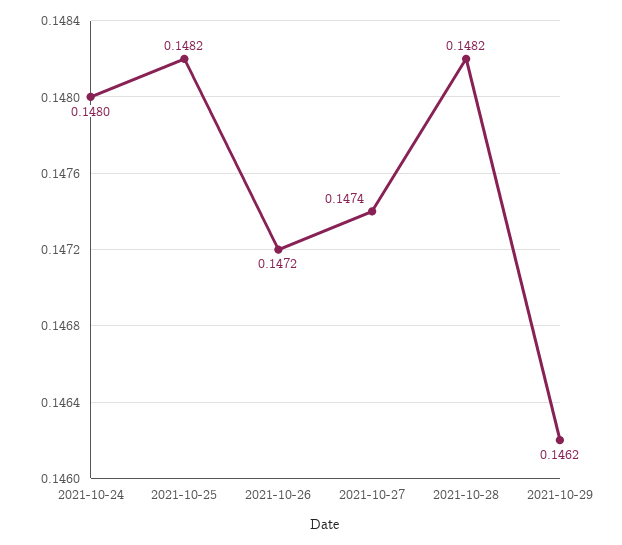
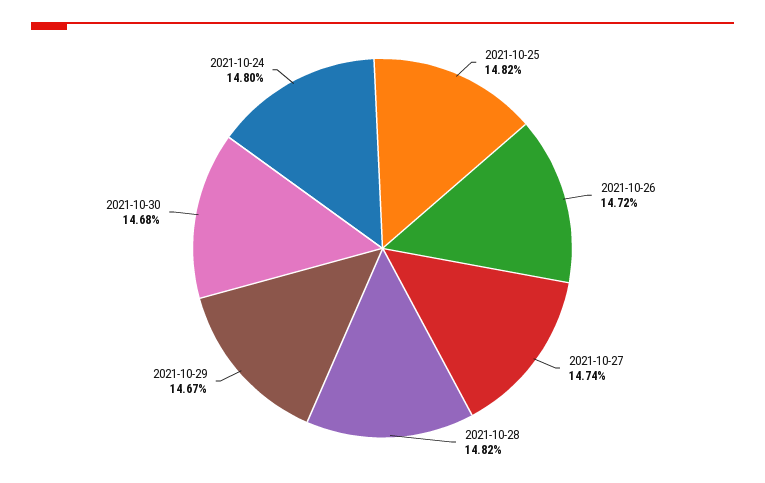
2021-10-29: 0.1462 -> 0.1467
2021-10-30: none -> 0.1468

